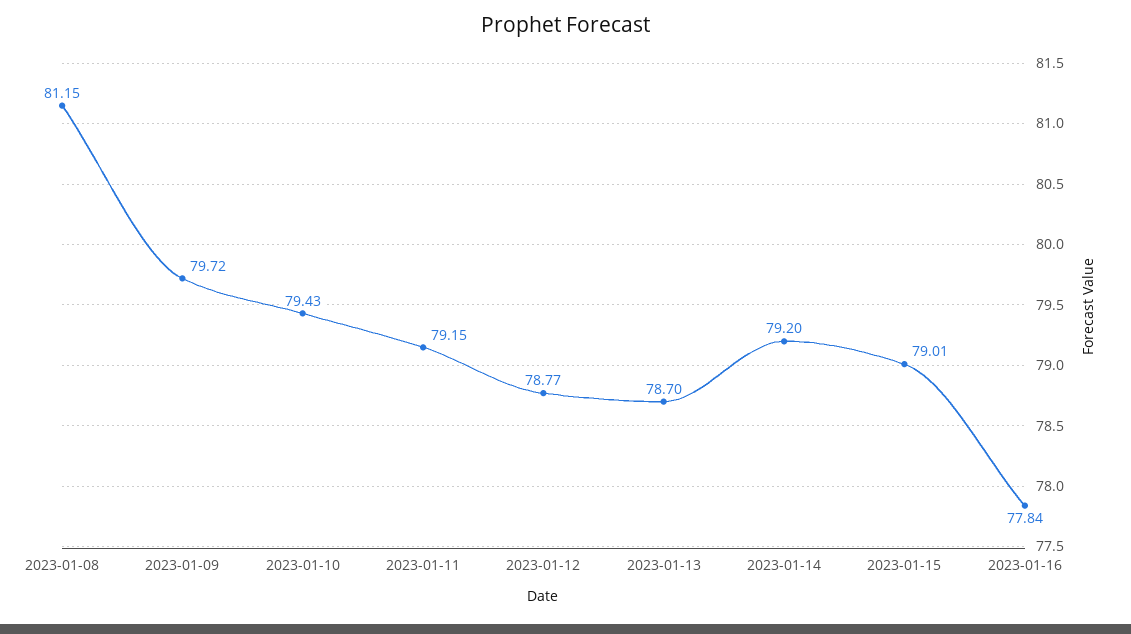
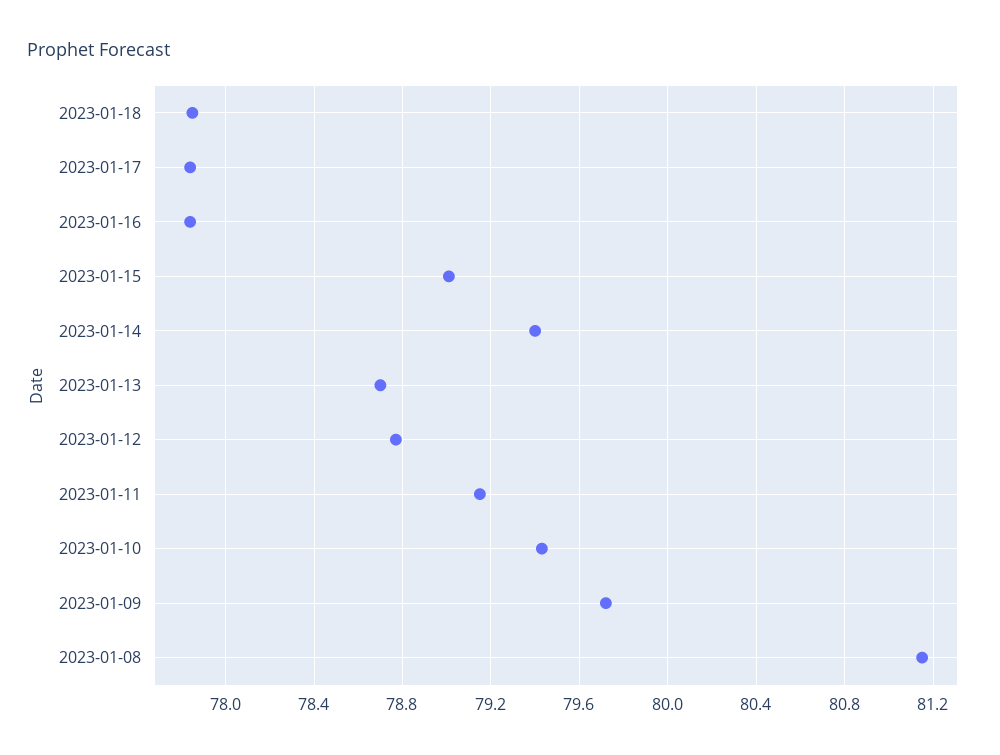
2023-01-14: 79.2 -> 79.4
2023-01-18: none -> 77.85
2023-01-17: none -> 77.85

